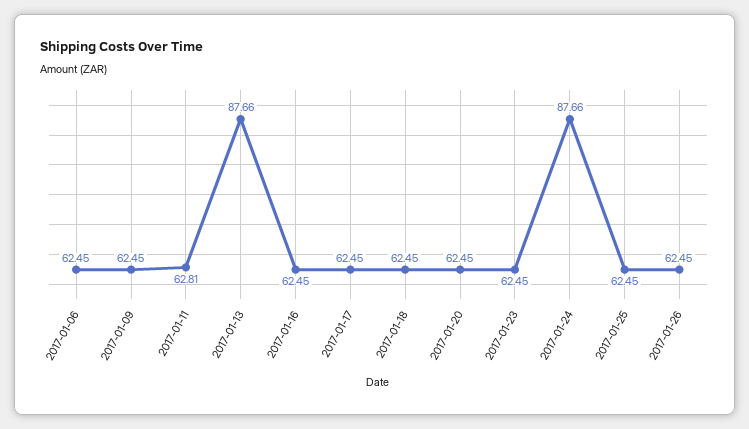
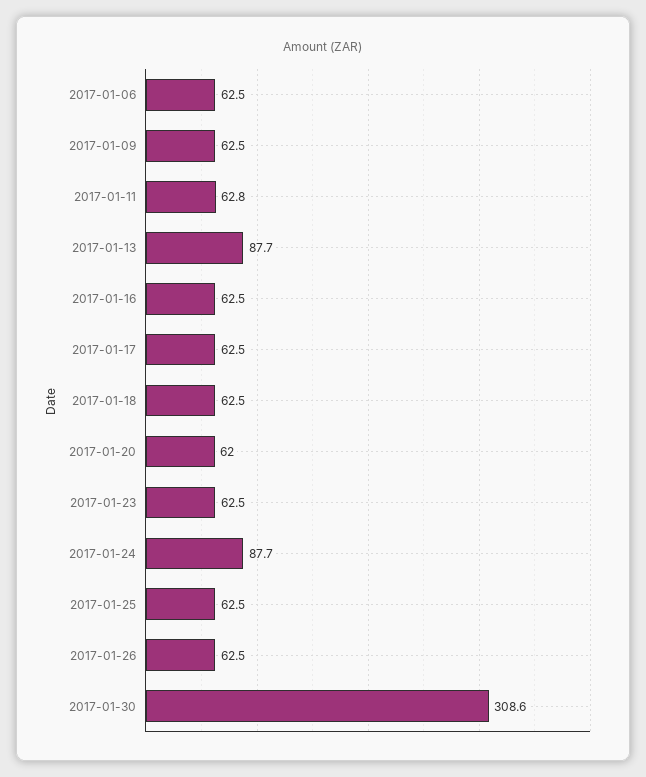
2017-01-20: 62.45 -> 62
2017-01-30: none -> 308.6

